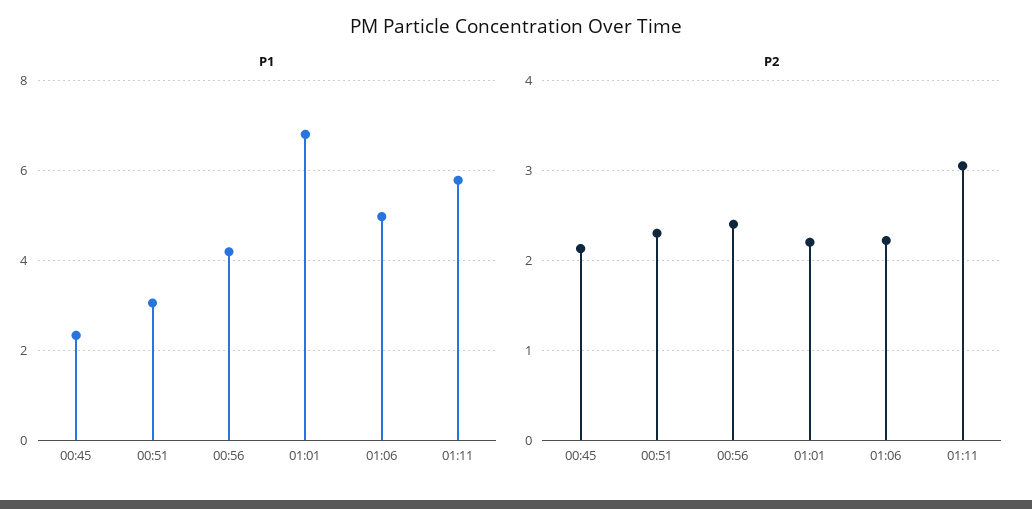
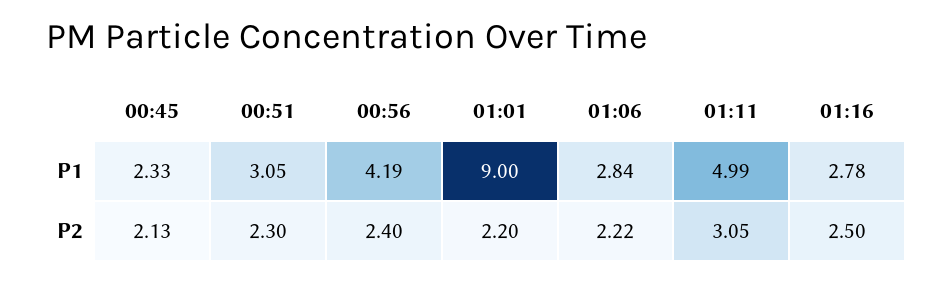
P1, 01:01: 6.8 -> 9
P1, 01:06: 5 -> 2.84
P1, 01:11: 5.8 -> 4.99
P1, 01:16: none -> 2.78
P2, 01:16: none -> 2.5

